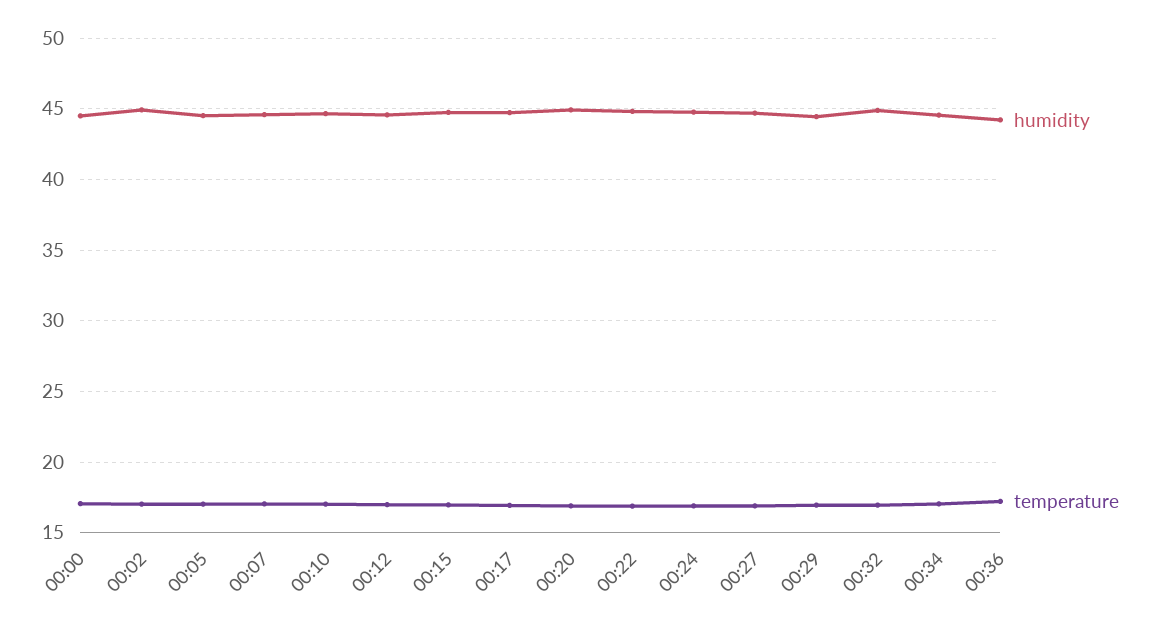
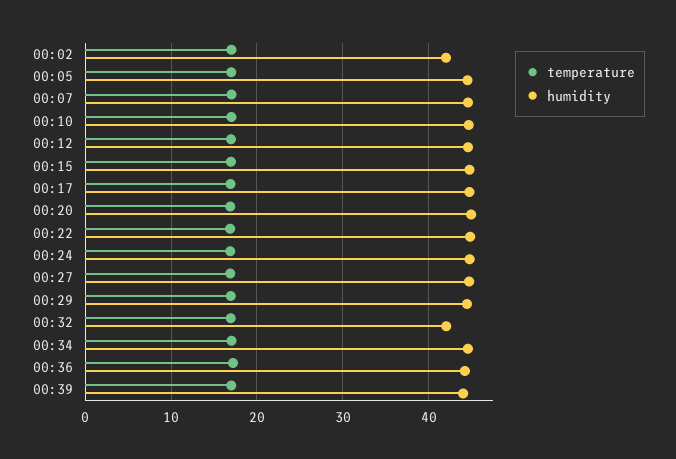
humidity, 00:00: 44.5 -> none
temperature, 00:00: 17 -> none
humidity, 00:02: 45 -> 42
humidity, 00:32: 45 -> 42
temperature, 00:39: none -> 17
humidity, 00:39: none -> 44

